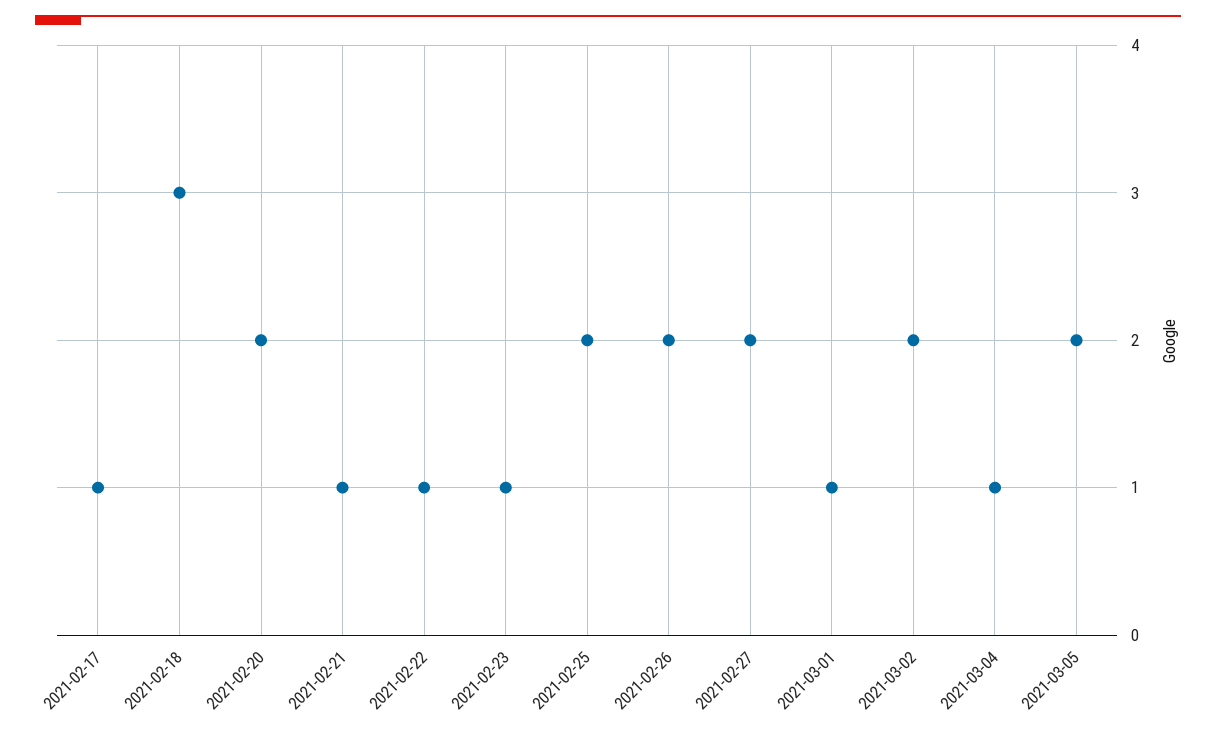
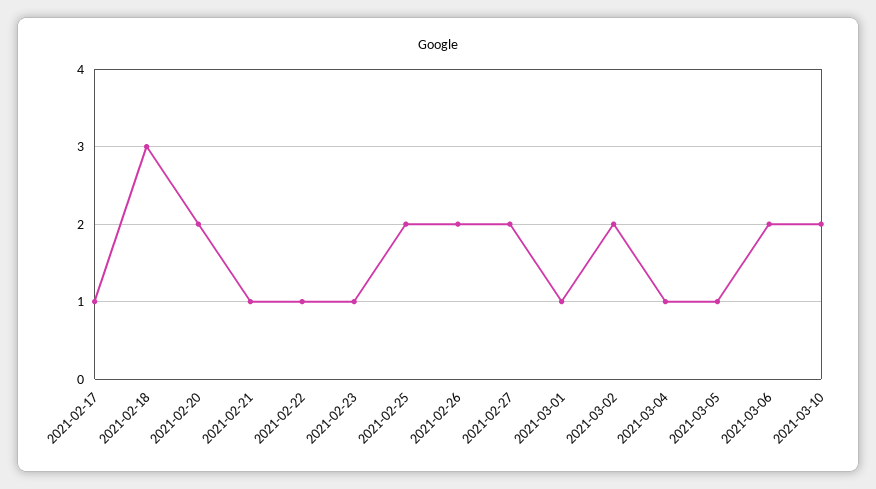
2021-03-05: 2 -> 1
2021-03-06: none -> 2
2021-03-10: none -> 2

